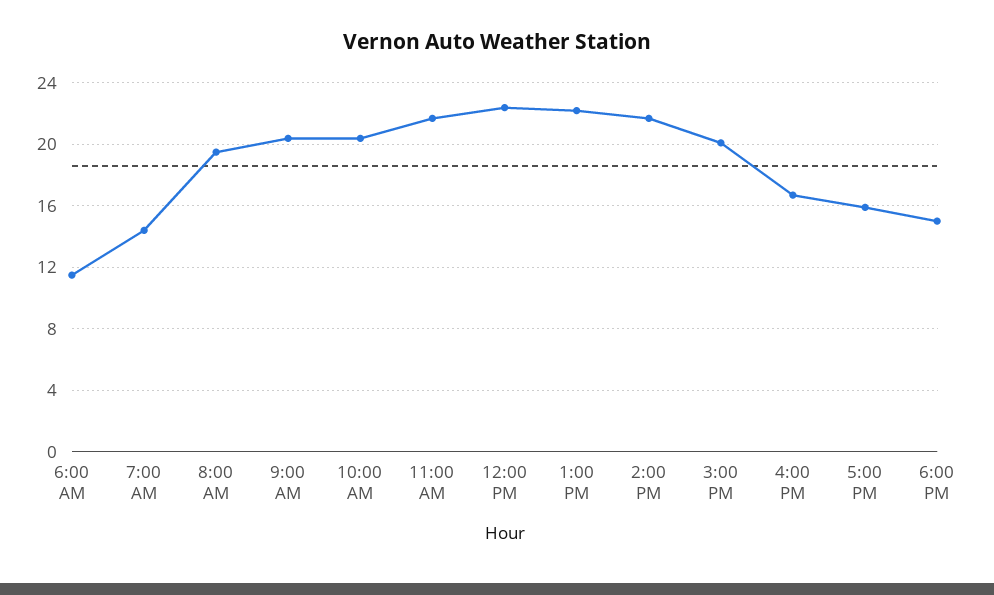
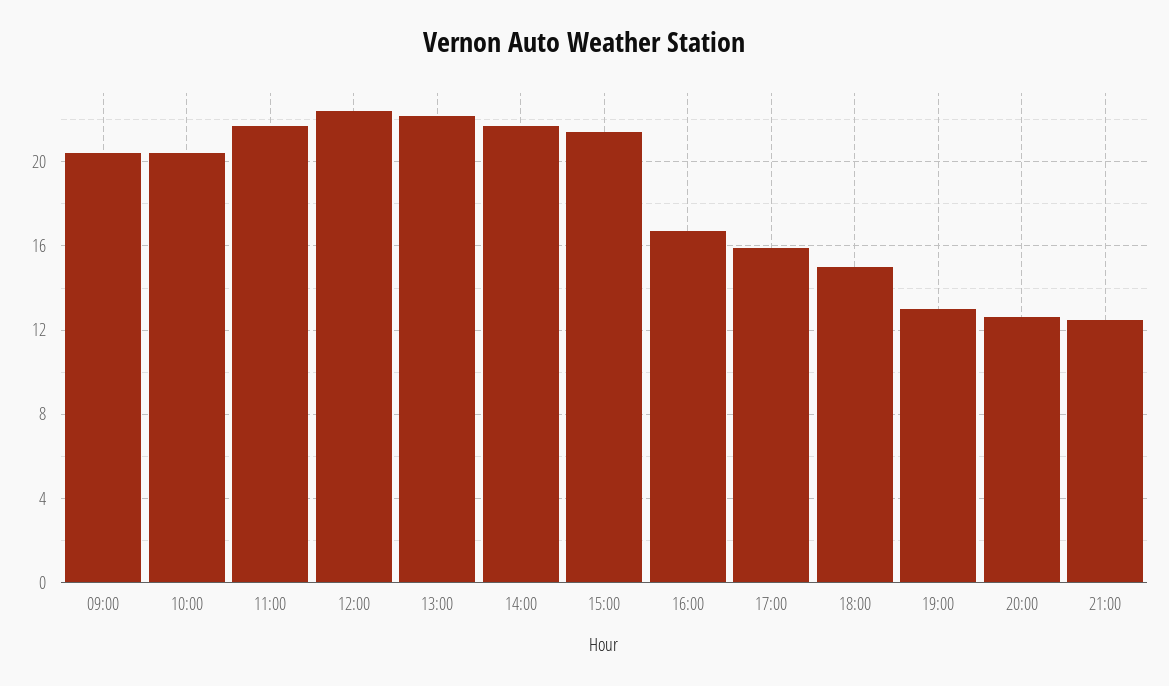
6:00 AM: 11.5 -> none
7:00 AM: 14.5 -> none
8:00 AM: 19.5 -> none
3:00 PM: 20 -> 21.5
19:00: none -> 13
20:00: none -> 12.5
21:00: none -> 12.5

